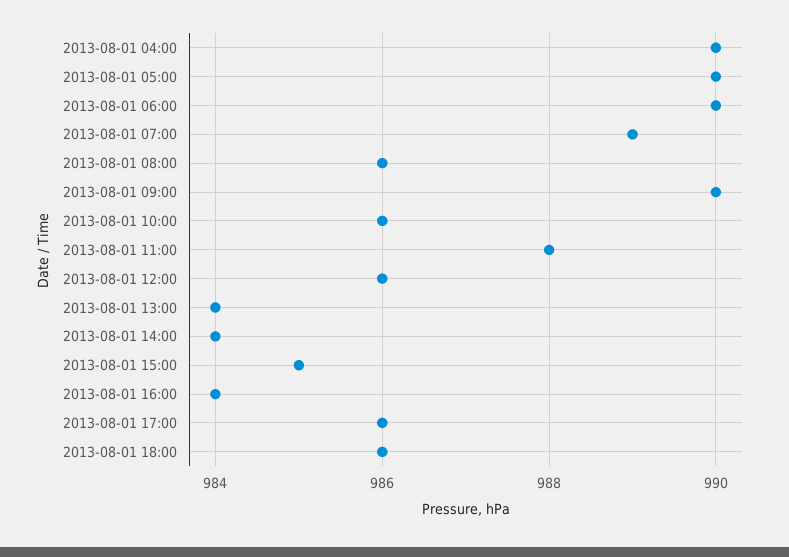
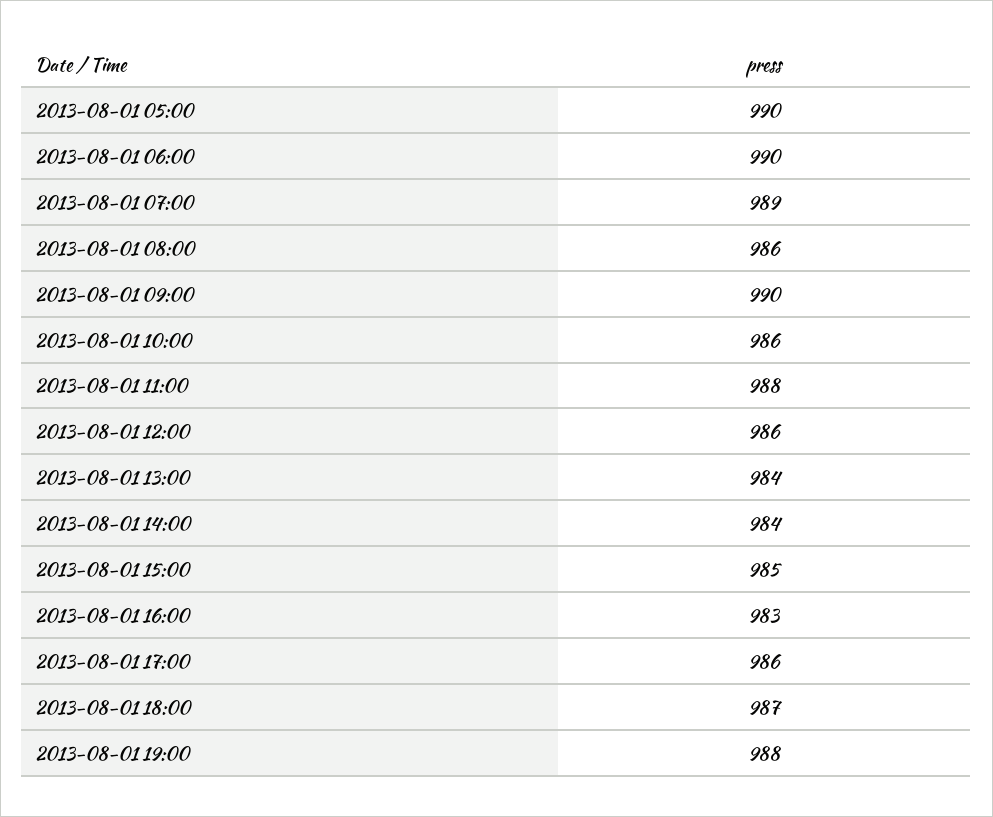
2013-08-01 04:00: 990 -> none
2013-08-01 16:00: 984 -> 983
2013-08-01 18:00: 986 -> 987
2013-08-01 19:00: none -> 988

